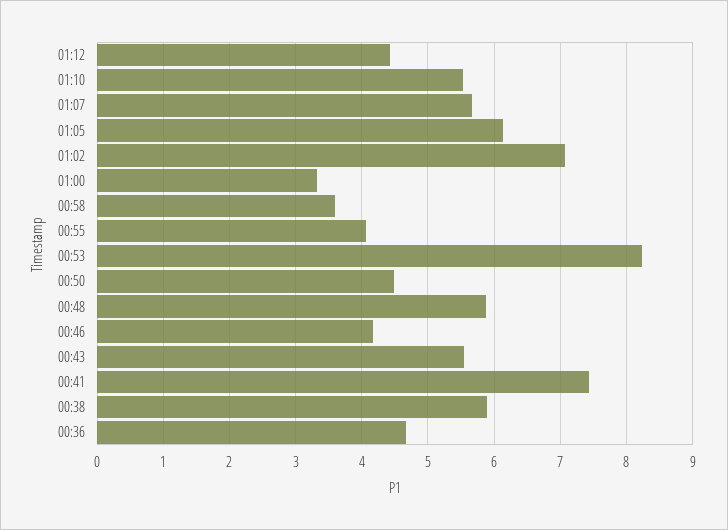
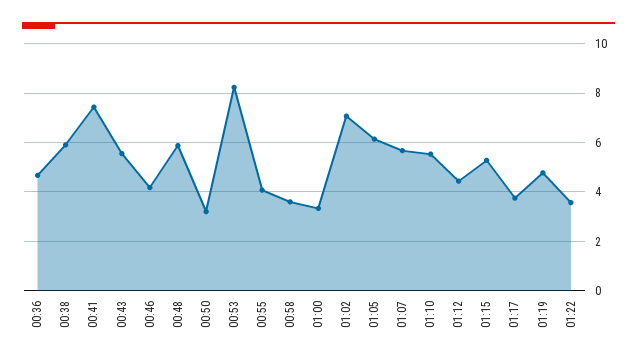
00:50: 4.5 -> 3.25
01:15: none -> 5.25
01:17: none -> 3.75
01:19: none -> 4.75
01:22: none -> 3.5

